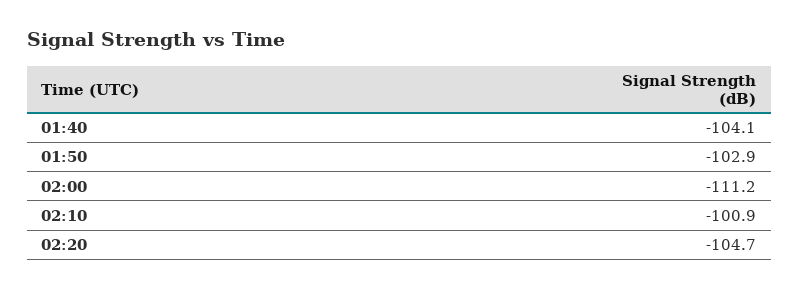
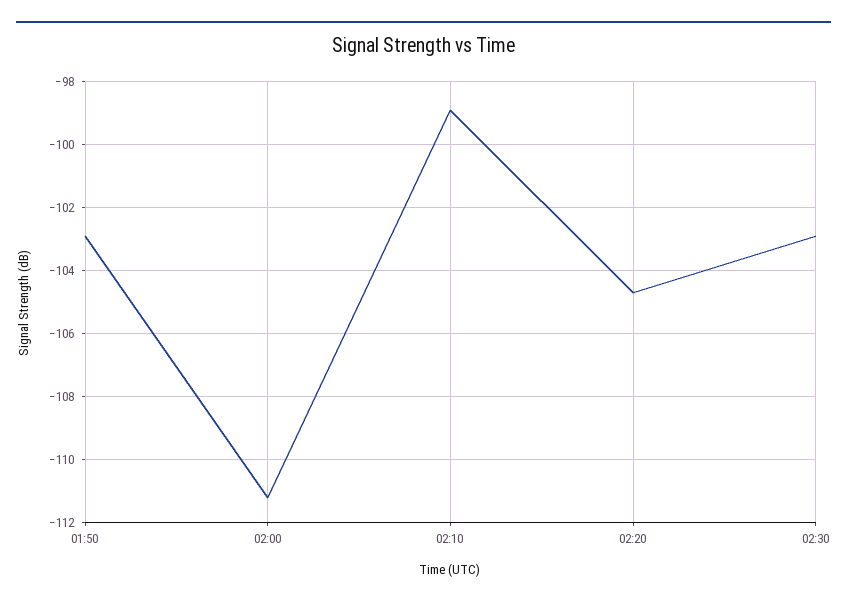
01:40: -104.1 -> none
02:10: -100.9 -> -99
02:30: none -> -103

